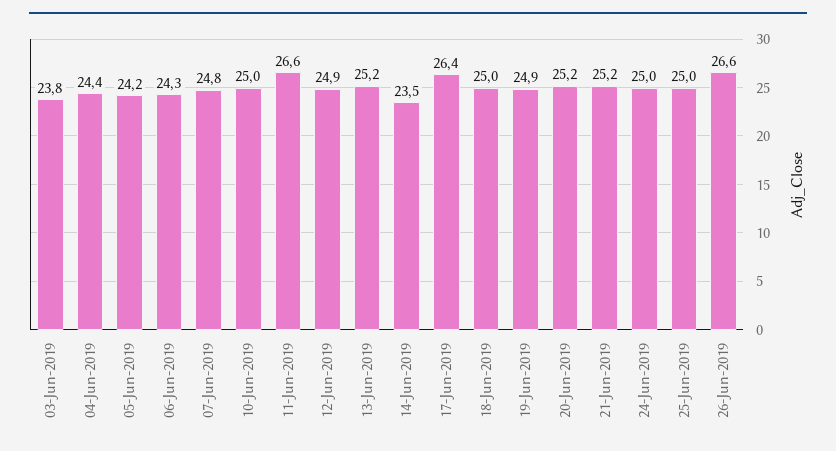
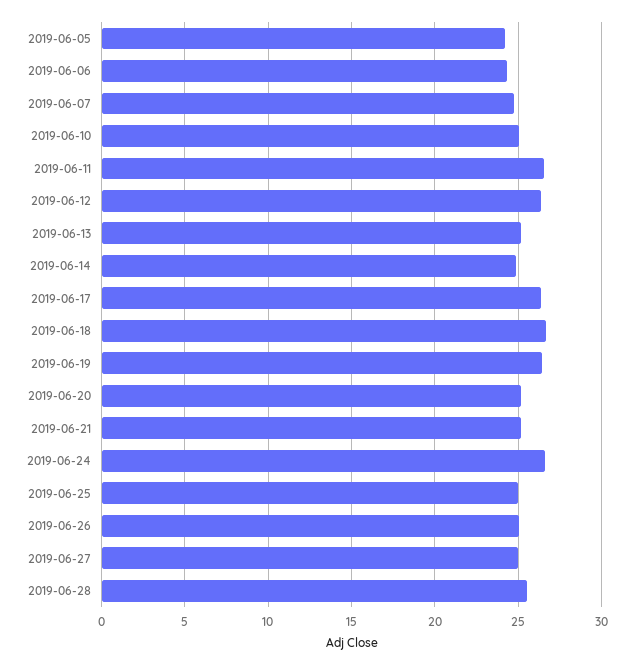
03-Jun-2019: 23.8 -> none
04-Jun-2019: 24.4 -> none
12-Jun-2019: 24.9 -> 26.5
14-Jun-2019: 23.5 -> 25
18-Jun-2019: 25 -> 26.5
19-Jun-2019: 24.9 -> 26.5
24-Jun-2019: 25 -> 26.5
26-Jun-2019: 26.6 -> 25
2019-06-27: none -> 25
2019-06-28: none -> 25.5

